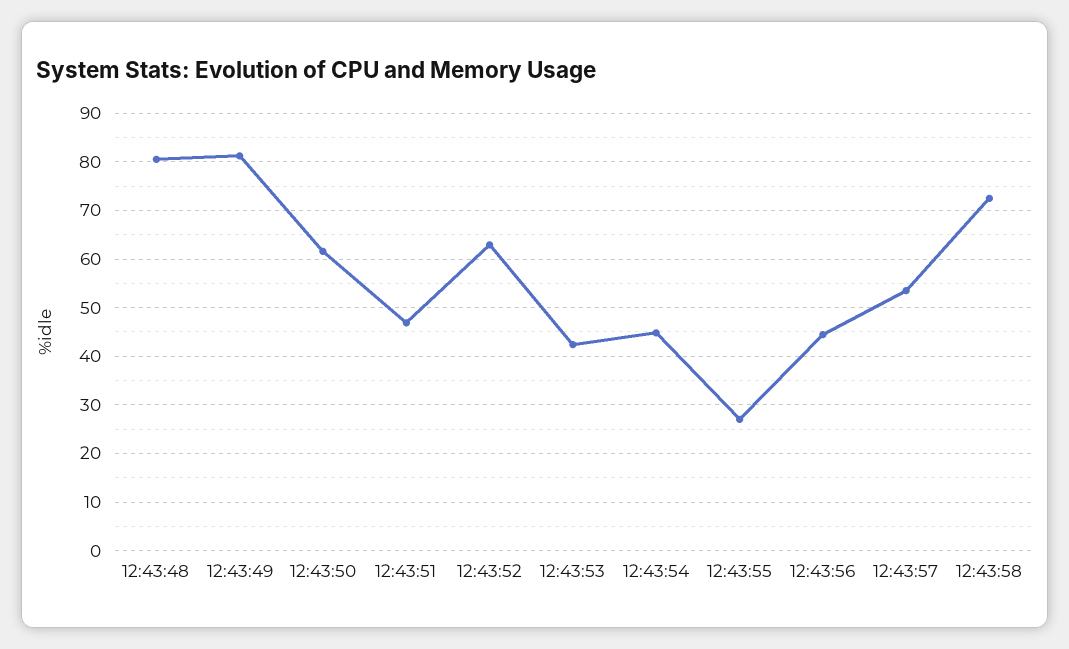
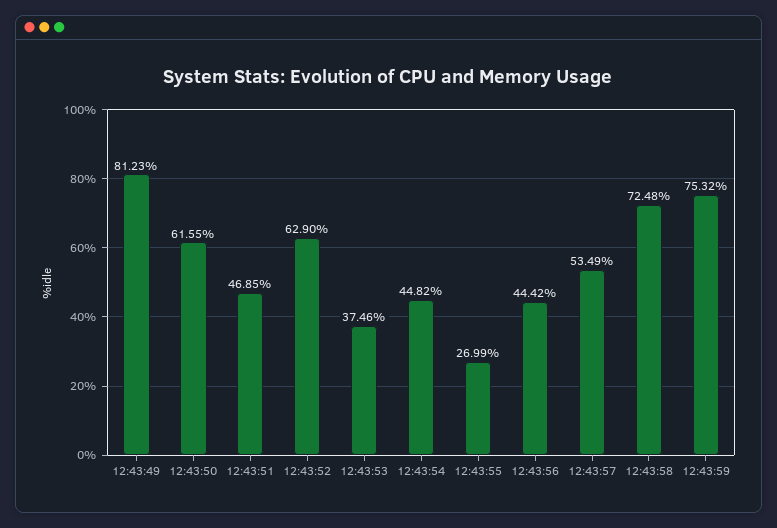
12:43:48: 80 -> none
12:43:53: 42 -> 37.46
12:43:59: none -> 75.32

